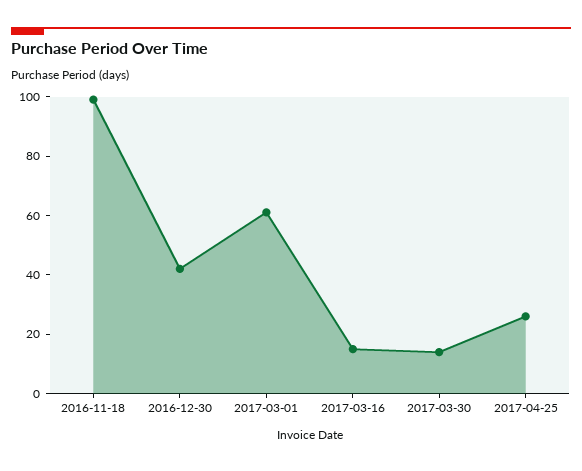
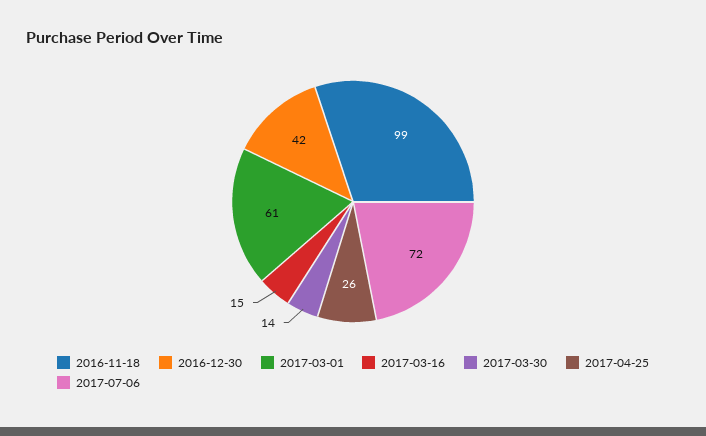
2017-07-06: none -> 72

